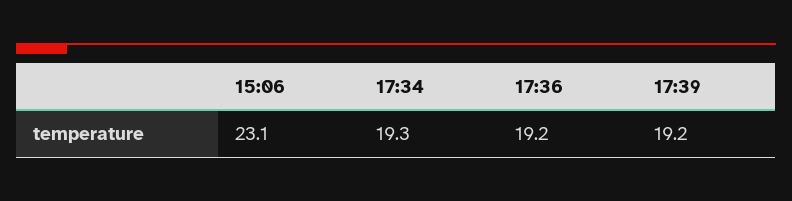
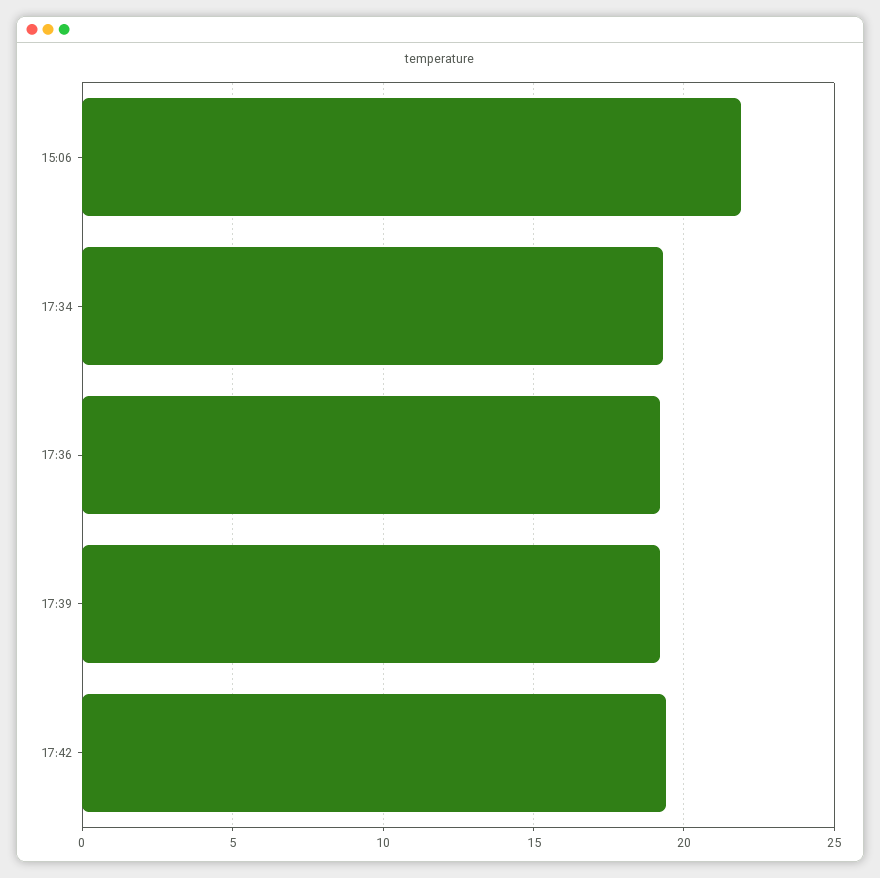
15:06: 23.1 -> 22
17:42: none -> 19.5

